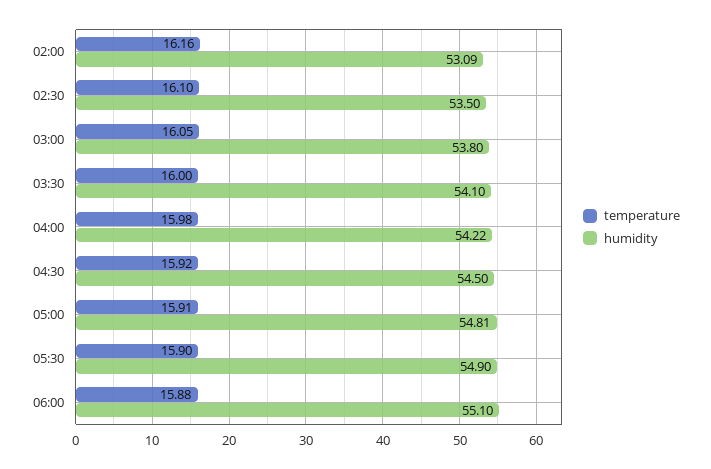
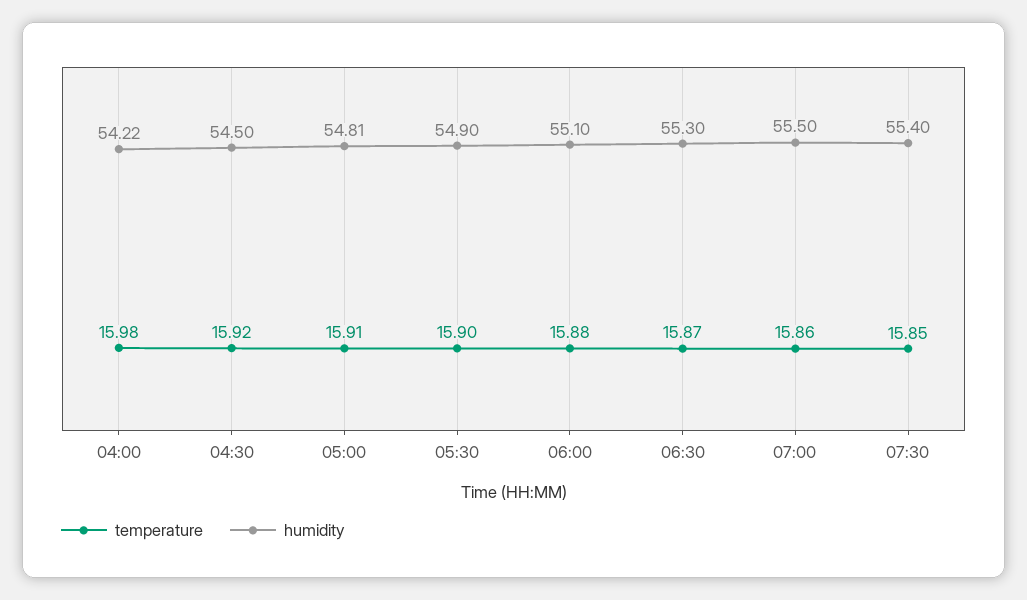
temperature, 02:00: 16.16 -> none
humidity, 02:00: 53.09 -> none
temperature, 02:30: 16.1 -> none
humidity, 02:30: 53.5 -> none
temperature, 03:00: 16.05 -> none
humidity, 03:00: 53.8 -> none
temperature, 03:30: 16 -> none
humidity, 03:30: 54.1 -> none
temperature, 06:30: none -> 15.87
humidity, 06:30: none -> 55.3
temperature, 07:00: none -> 15.86
humidity, 07:00: none -> 55.5
temperature, 07:30: none -> 15.85
humidity, 07:30: none -> 55.4

